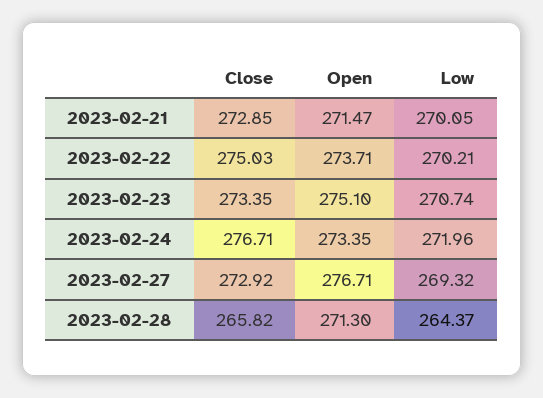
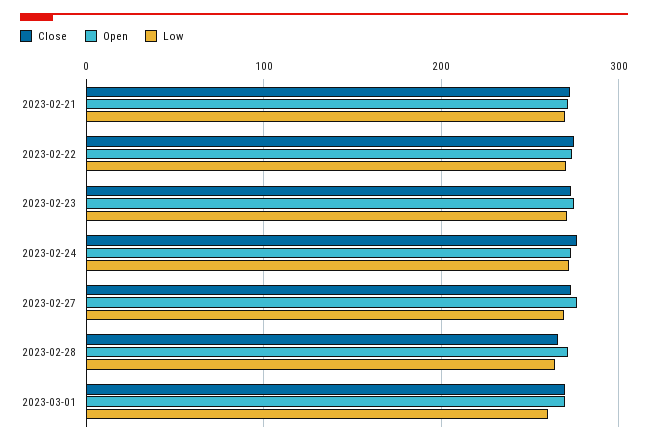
Close, 2023-03-01: none -> 270
Open, 2023-03-01: none -> 270
Low, 2023-03-01: none -> 260

